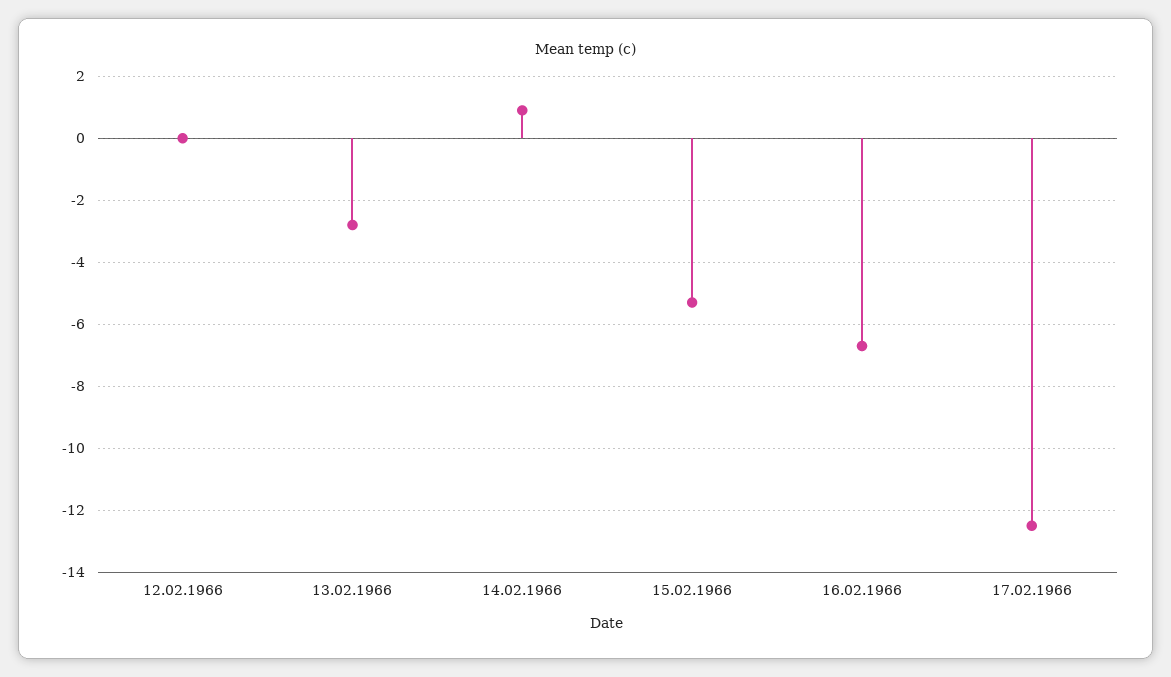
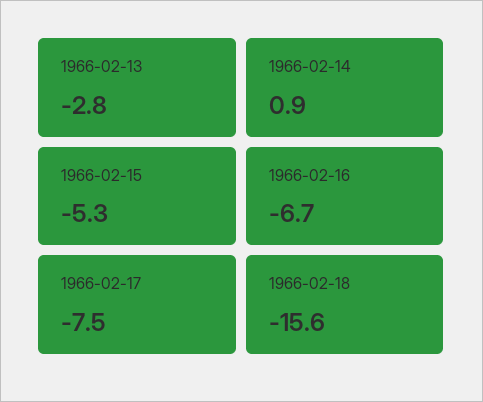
12.02.1966: 0 -> none
17.02.1966: -12.5 -> -7.5
1966-02-18: none -> -15.6

